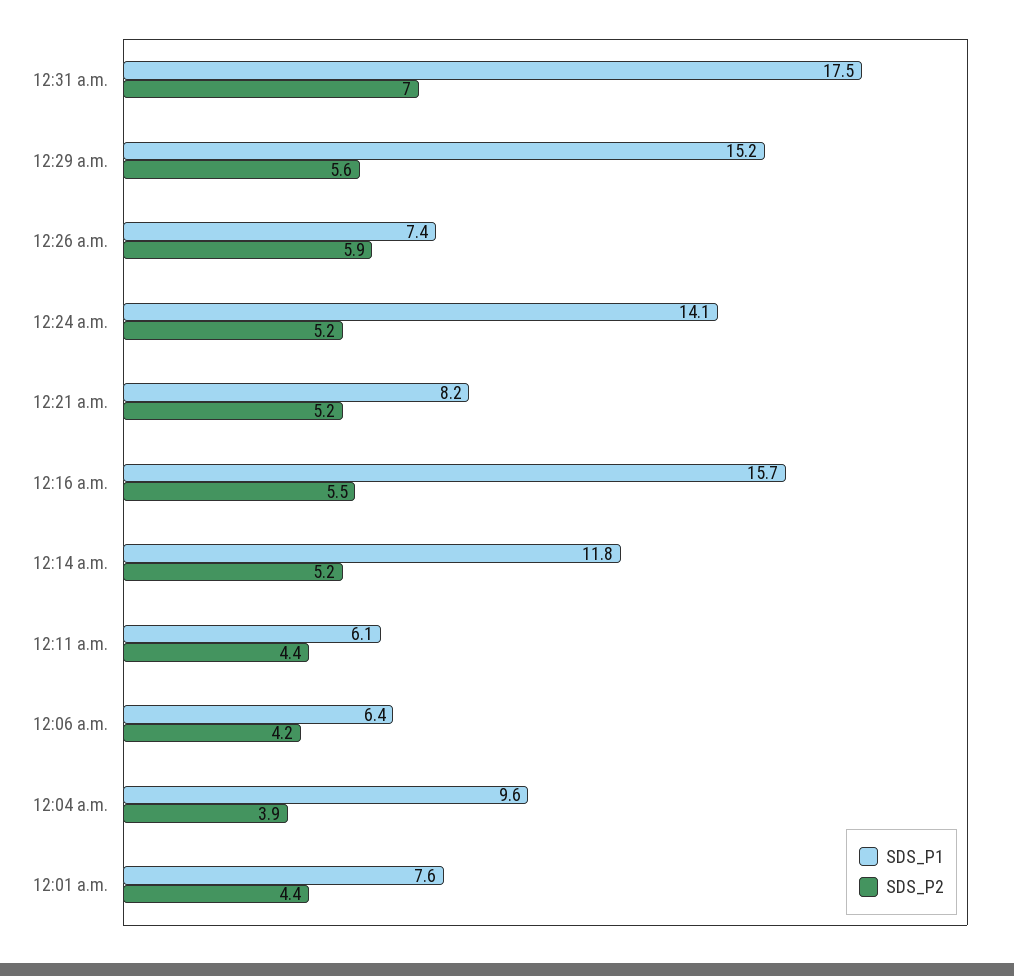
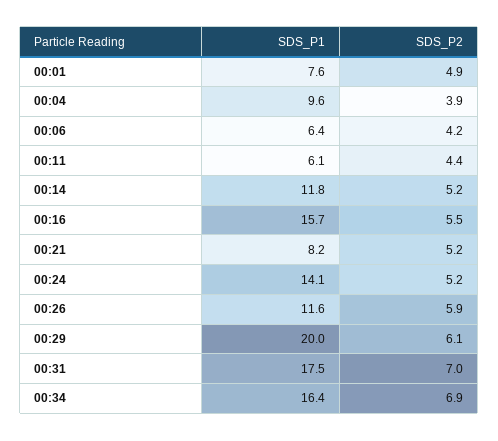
SDS_P1, 12:29 a.m.: 15.2 -> 20
SDS_P2, 12:29 a.m.: 5.6 -> 6.1
SDS_P1, 12:26 a.m.: 7.4 -> 11.6
SDS_P2, 12:01 a.m.: 4.4 -> 4.9
SDS_P1, 00:34: none -> 16.4
SDS_P2, 00:34: none -> 6.9

